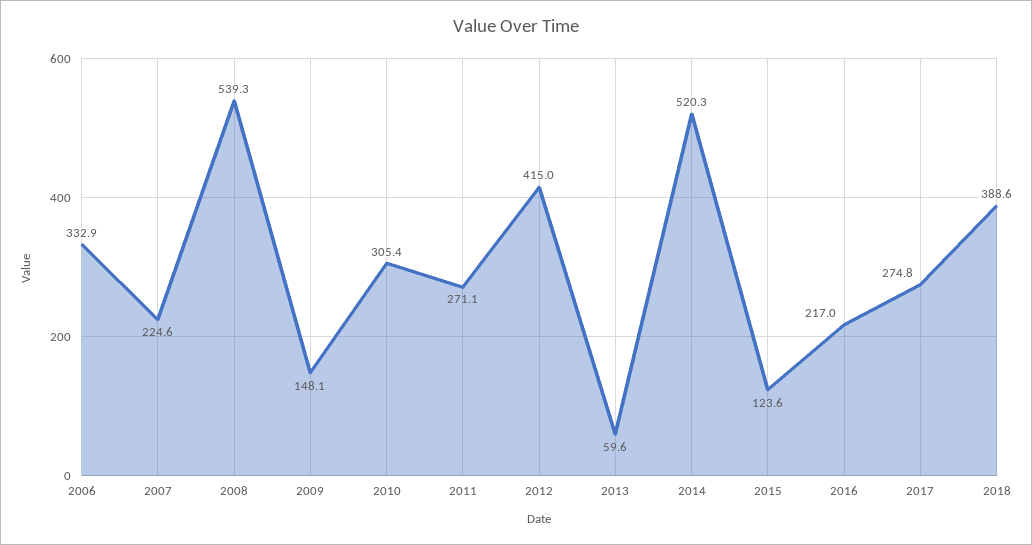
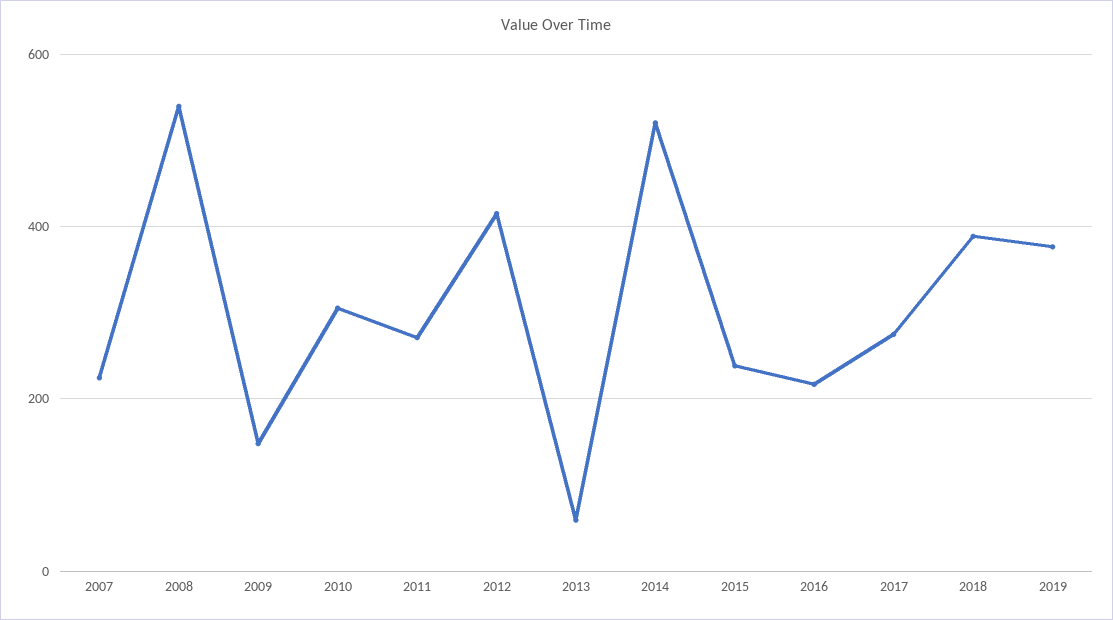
2006: 332.9 -> none
2015: 123.6 -> 240
2019: none -> 380

